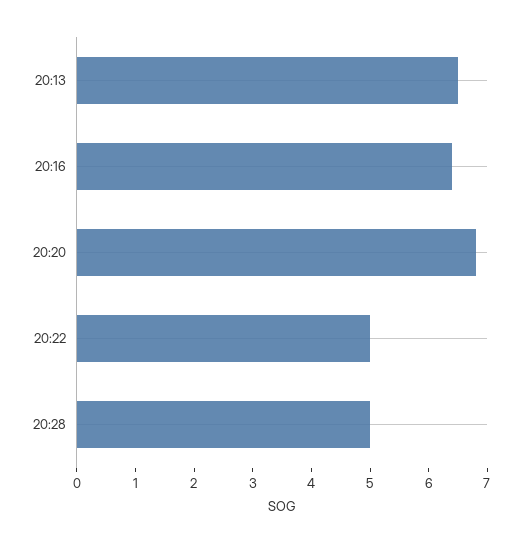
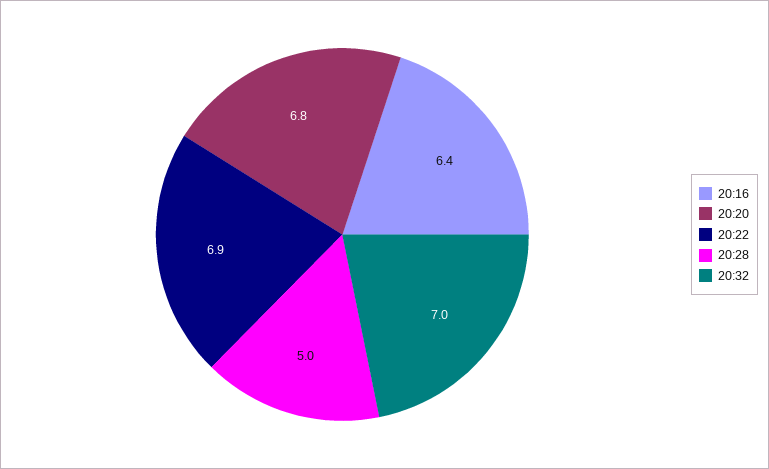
20:13: 6.5 -> none
20:22: 5 -> 6.9
20:32: none -> 7

